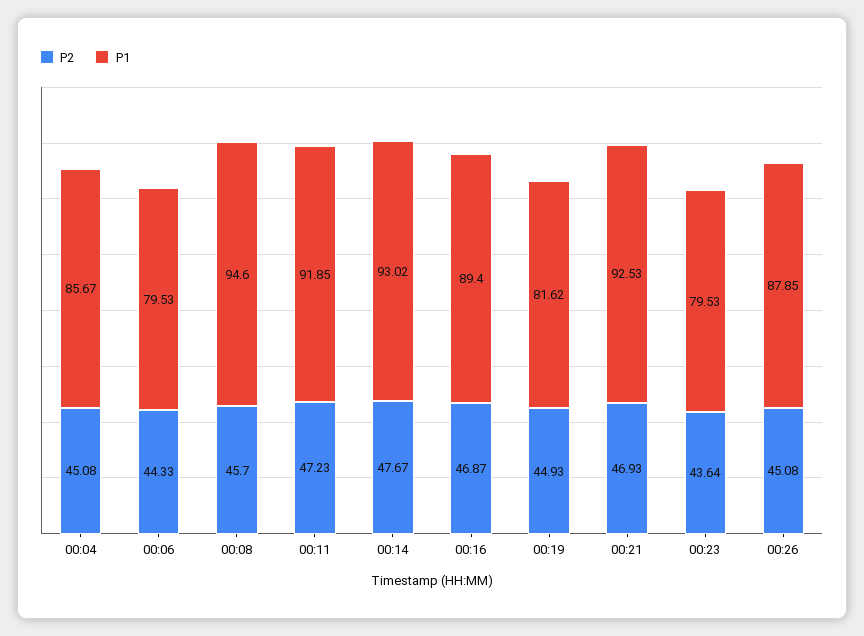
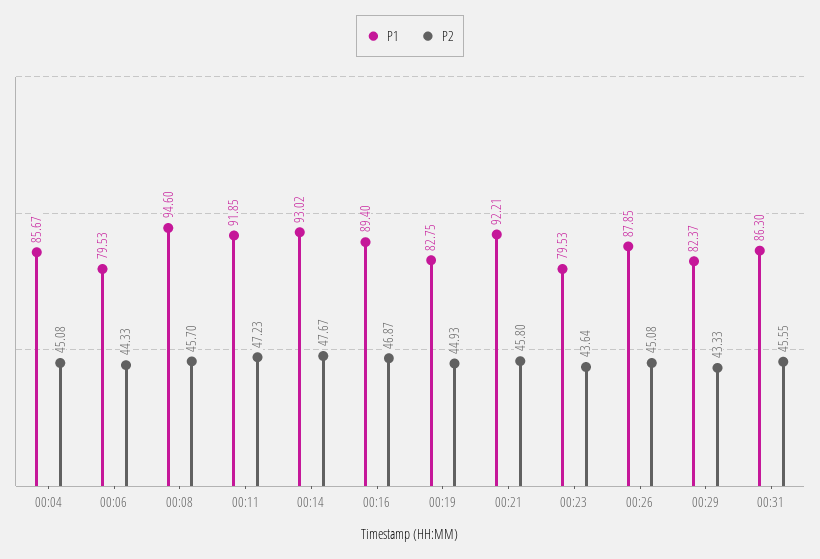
P1, 00:19: 81.62 -> 82.75
P2, 00:21: 46.93 -> 45.8
P1, 00:21: 92.53 -> 92.21
P1, 00:29: none -> 82.37
P2, 00:29: none -> 43.33
P1, 00:31: none -> 86.3
P2, 00:31: none -> 45.55

